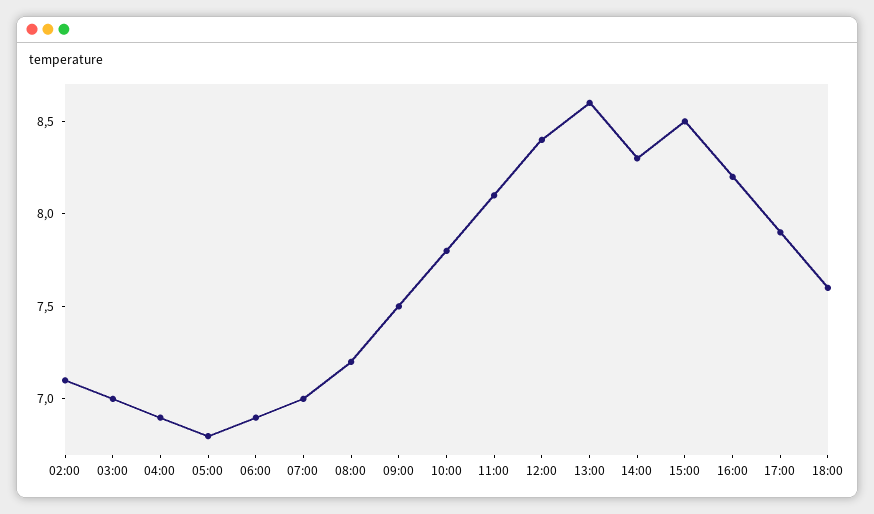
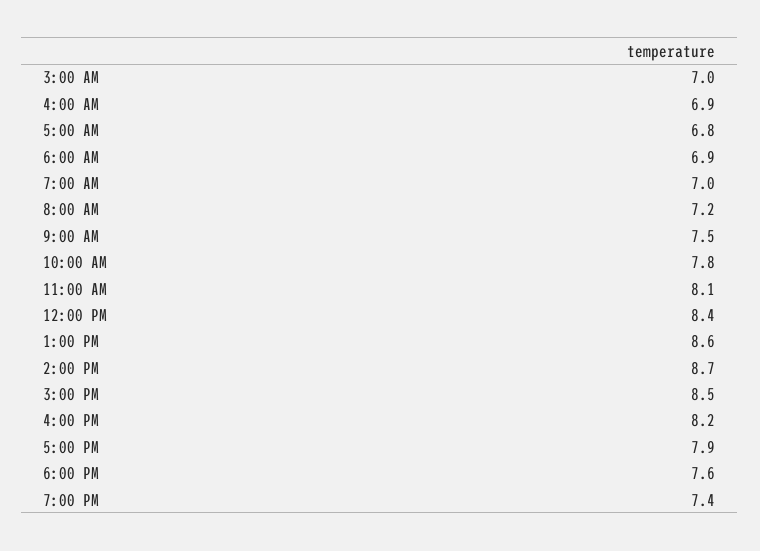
02:00: 7.1 -> none
14:00: 8.3 -> 8.7
7:00 PM: none -> 7.4

